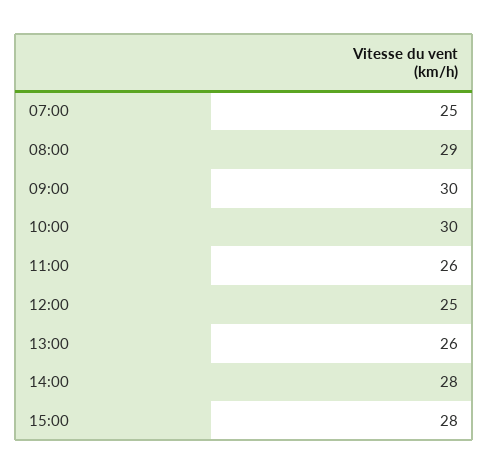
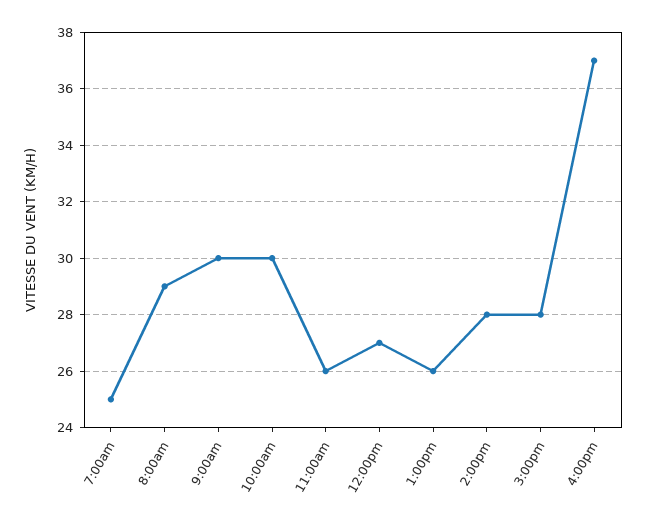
12:00: 25 -> 27
4:00pm: none -> 37

